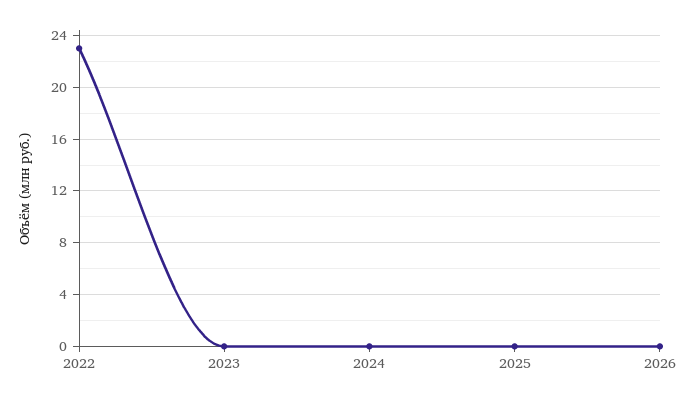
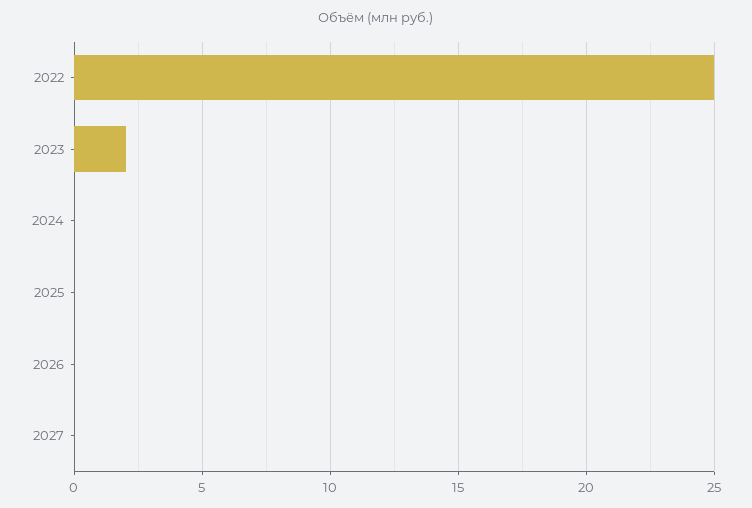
2022: 23 -> 25
2023: 0 -> 2
2027: none -> 0

